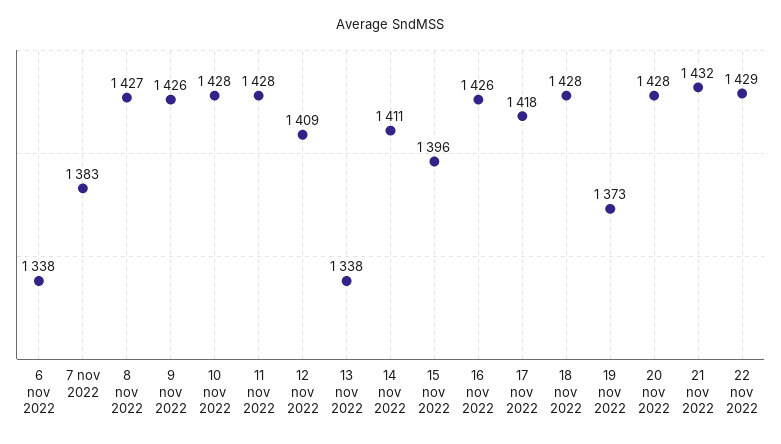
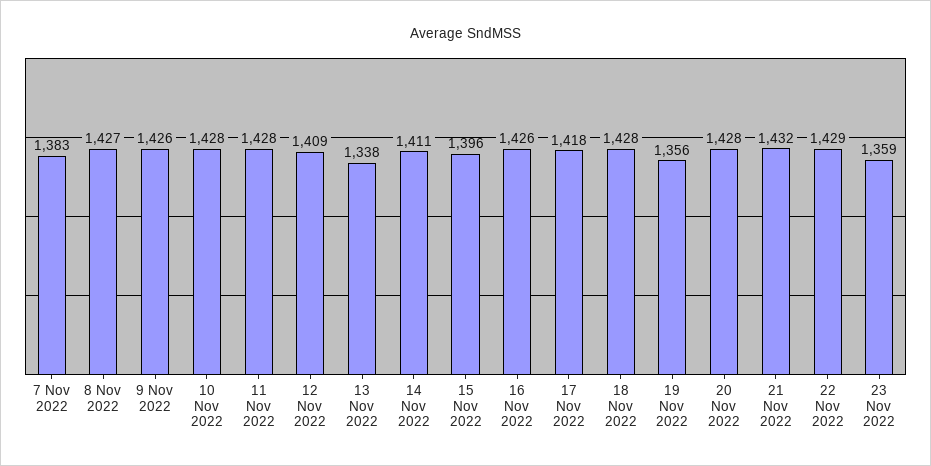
6 nov 2022: 1338 -> none
19 nov 2022: 1373 -> 1356
23 Nov 2022: none -> 1359

